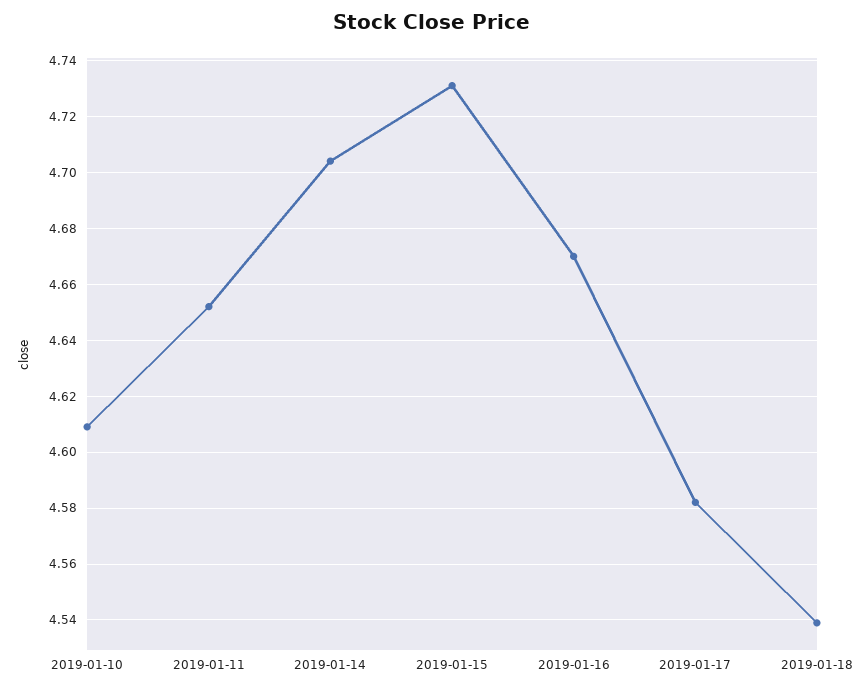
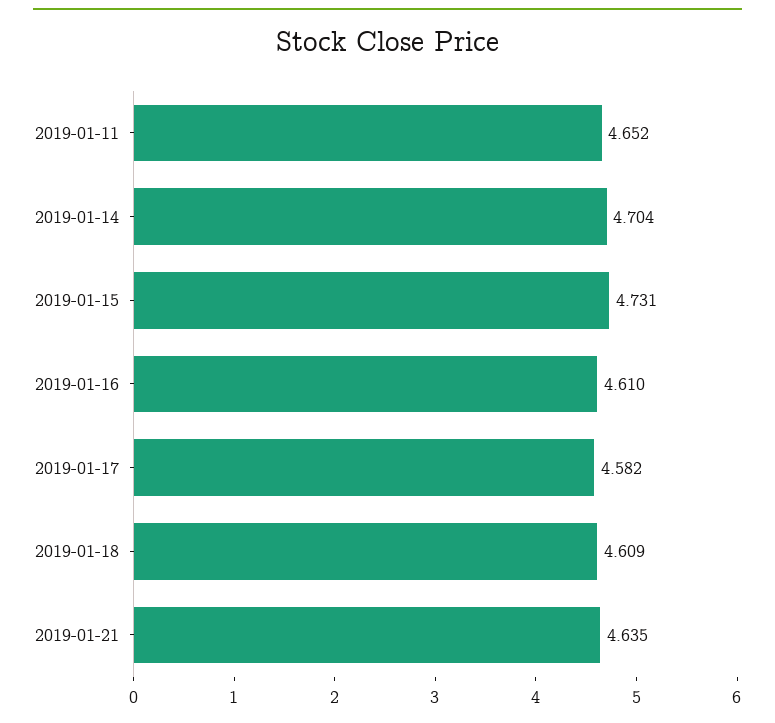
2019-01-10: 4.61 -> none
2019-01-16: 4.67 -> 4.61
2019-01-18: 4.54 -> 4.609
2019-01-21: none -> 4.635

